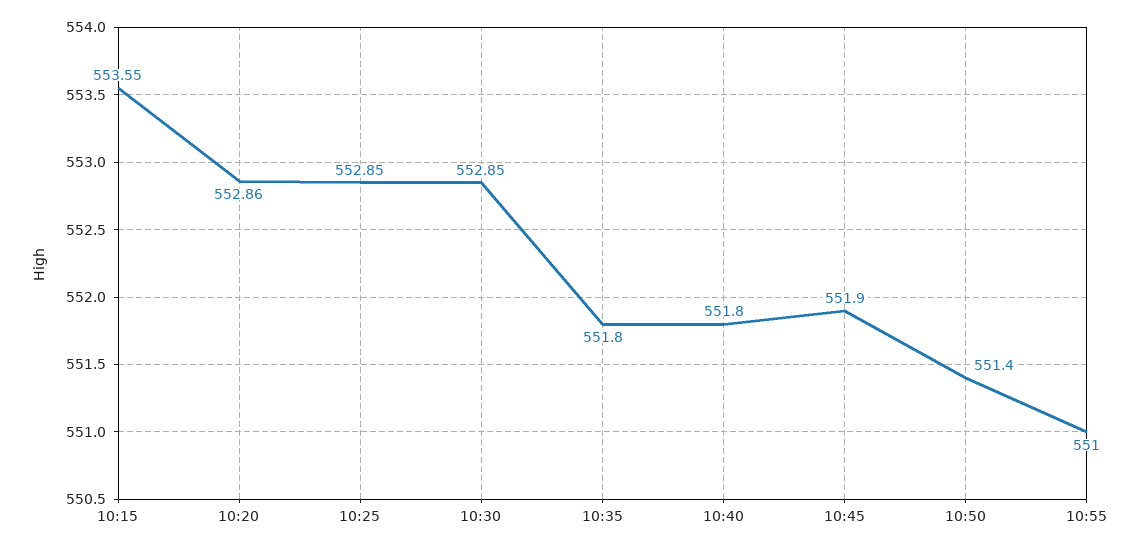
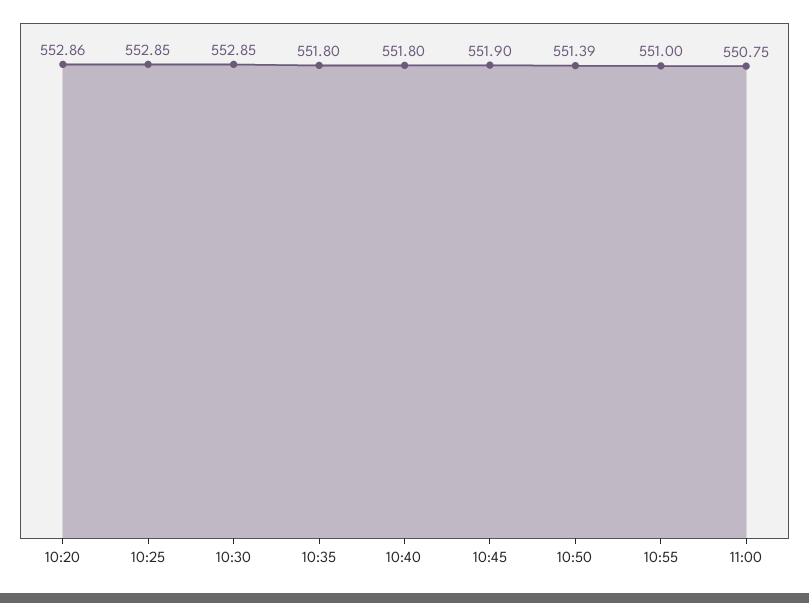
10:15: 553.55 -> none
10:50: 551.4 -> 551.39
11:00: none -> 550.75

